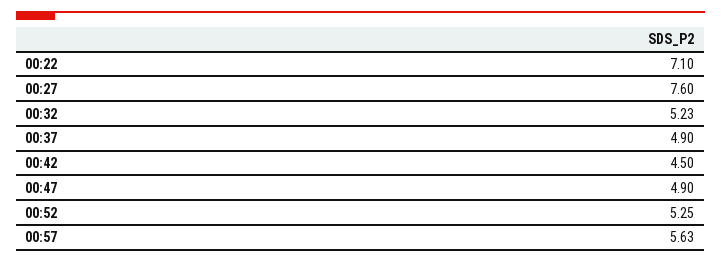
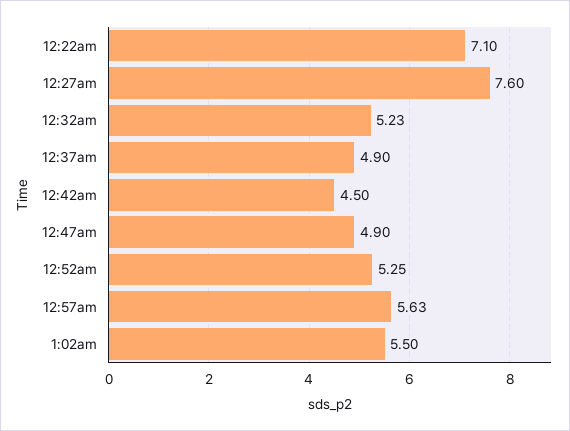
1:02am: none -> 5.5

